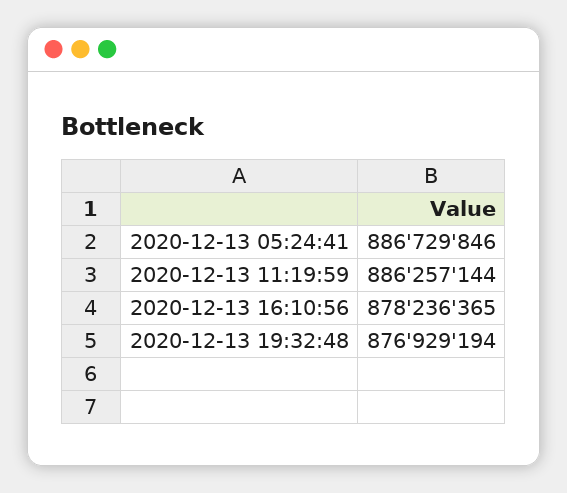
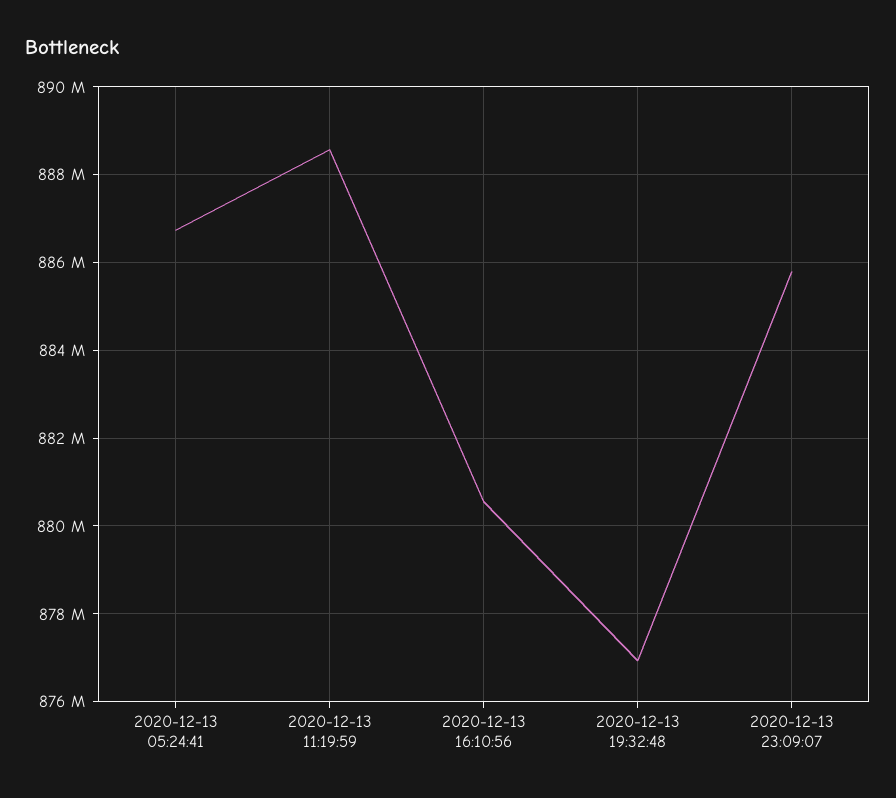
2020-12-13 11:19:59: 886257144 -> 888600000
2020-12-13 16:10:56: 878236365 -> 880600000
2020-12-13 23:09:07: none -> 885800000

